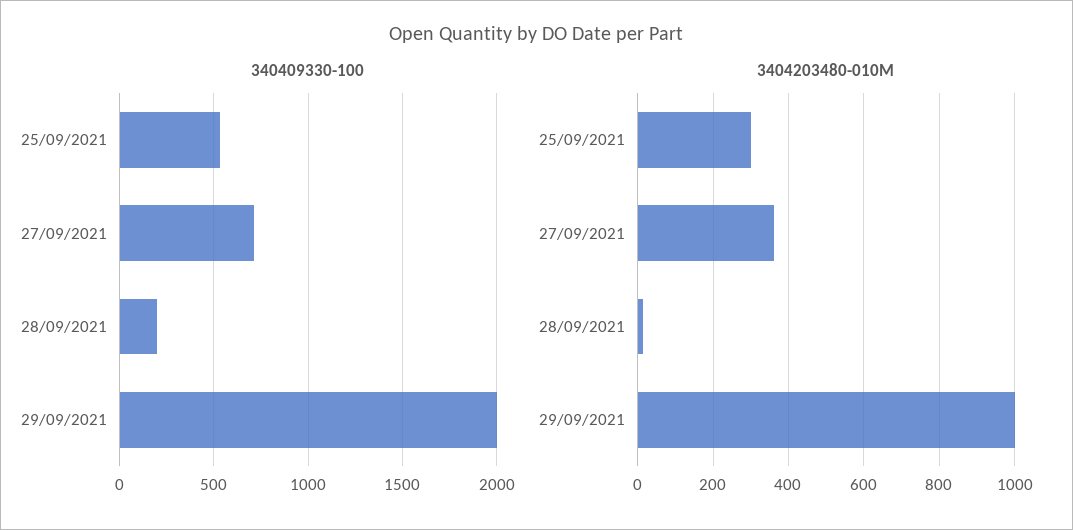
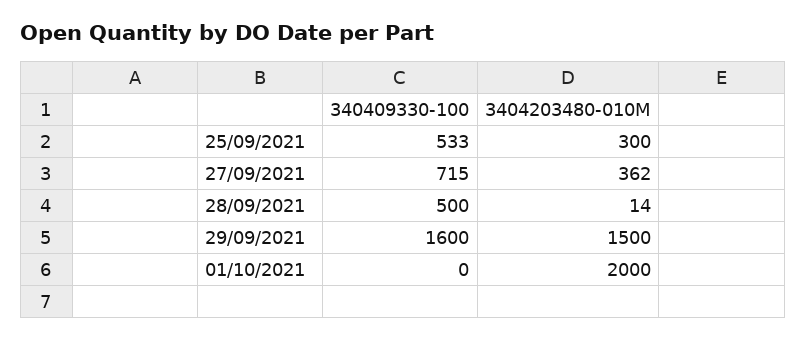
340409330-100, 28/09/2021: 200 -> 500
340409330-100, 29/09/2021: 2000 -> 1600
3404203480-010M, 29/09/2021: 1000 -> 1500
340409330-100, 01/10/2021: none -> 0
3404203480-010M, 01/10/2021: none -> 2000

